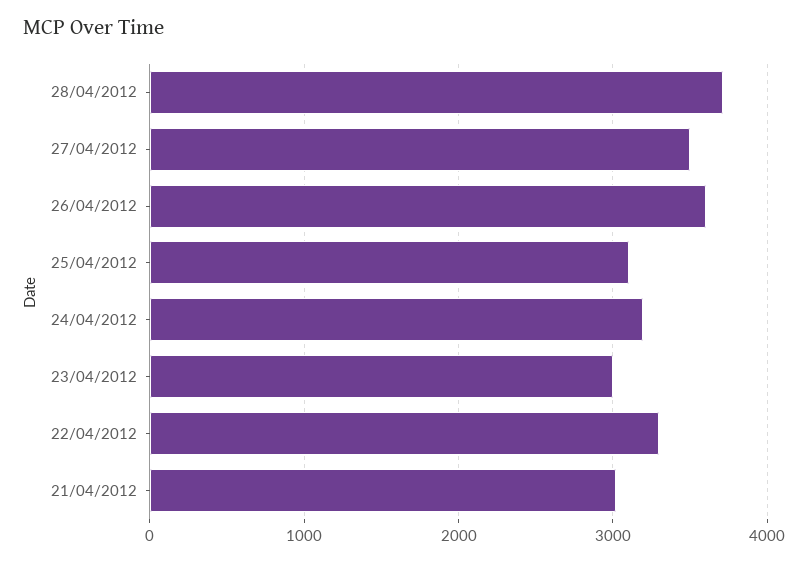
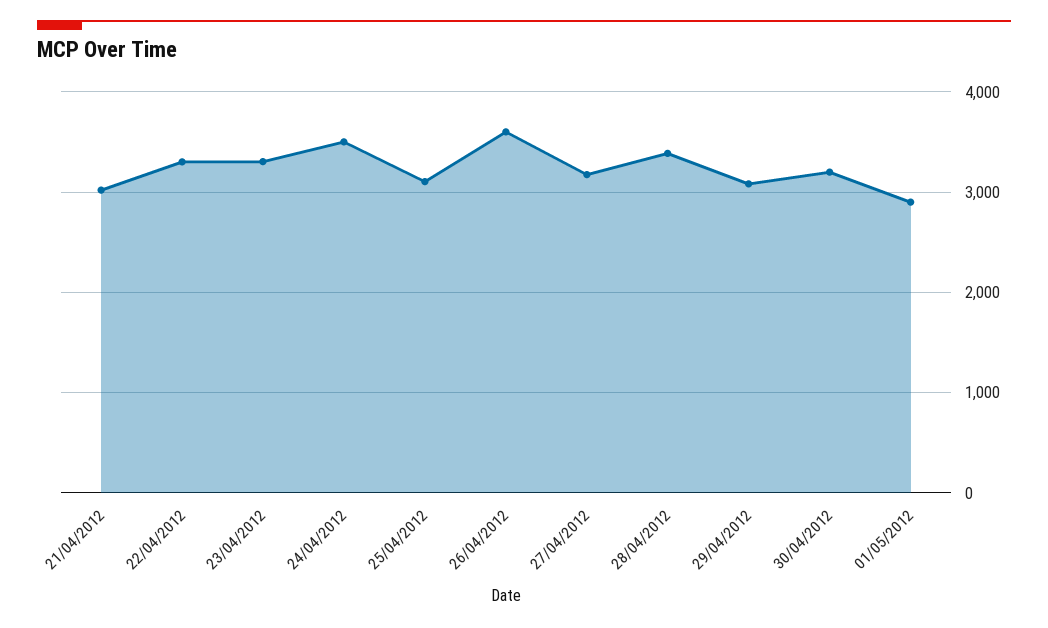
28/04/2012: 3700 -> 3400
27/04/2012: 3500 -> 3200
24/04/2012: 3200 -> 3500
23/04/2012: 3000 -> 3300
29/04/2012: none -> 3100
30/04/2012: none -> 3200
01/05/2012: none -> 2900

